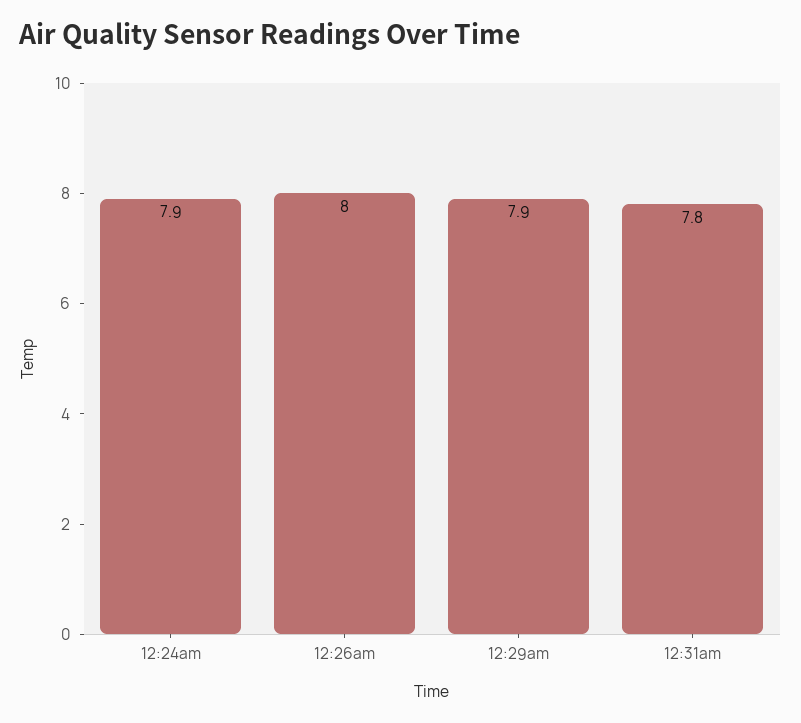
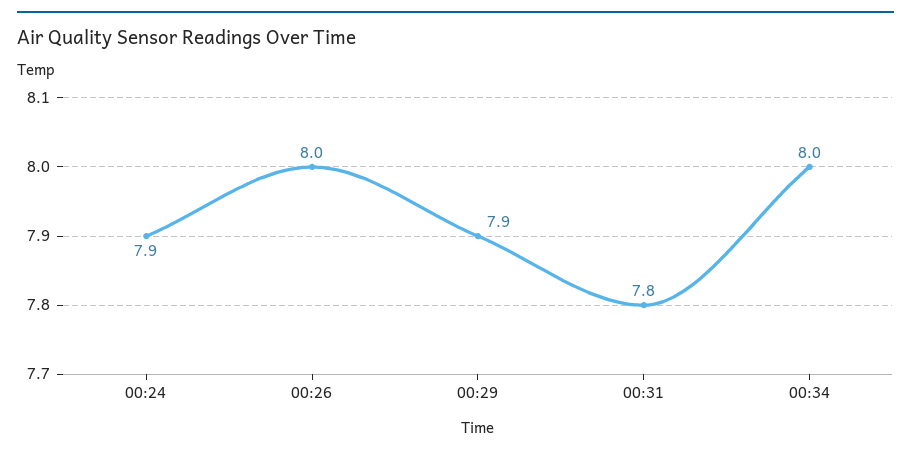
00:34: none -> 8

